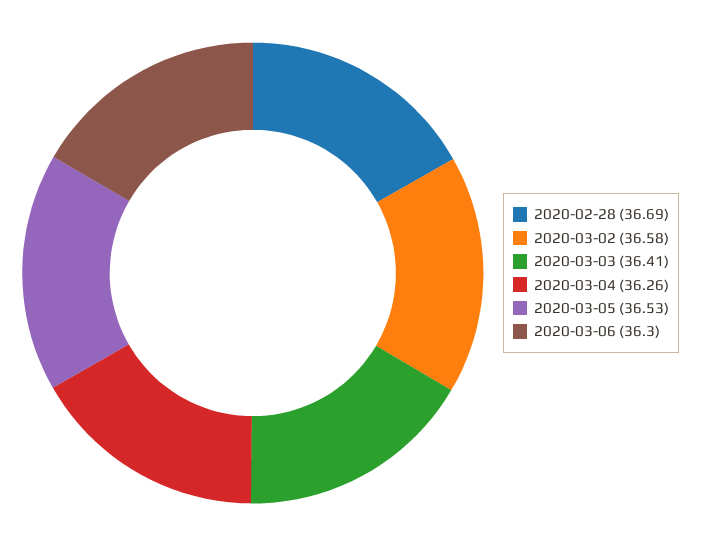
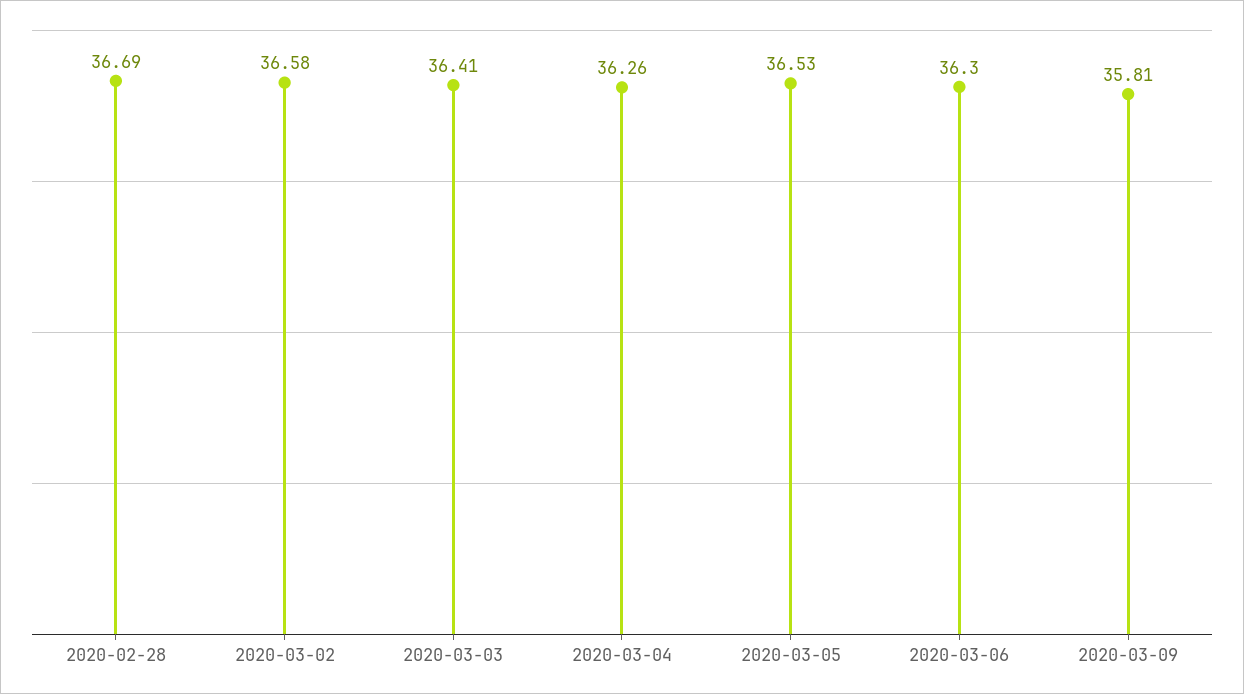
2020-03-09: none -> 35.81

